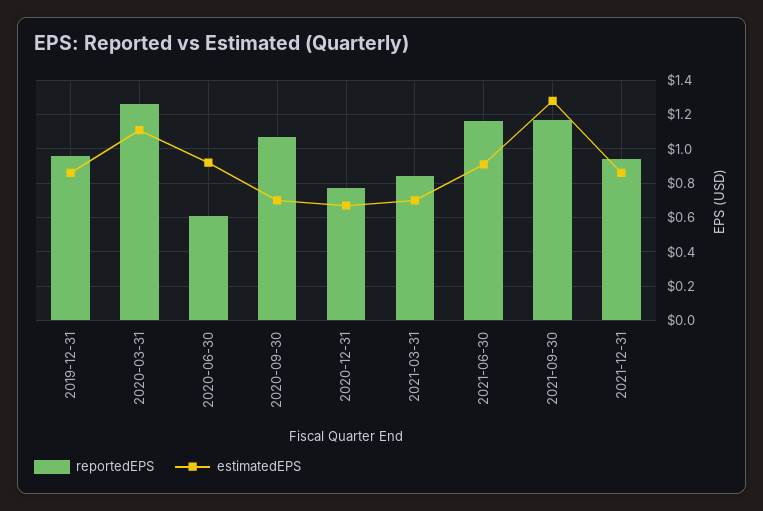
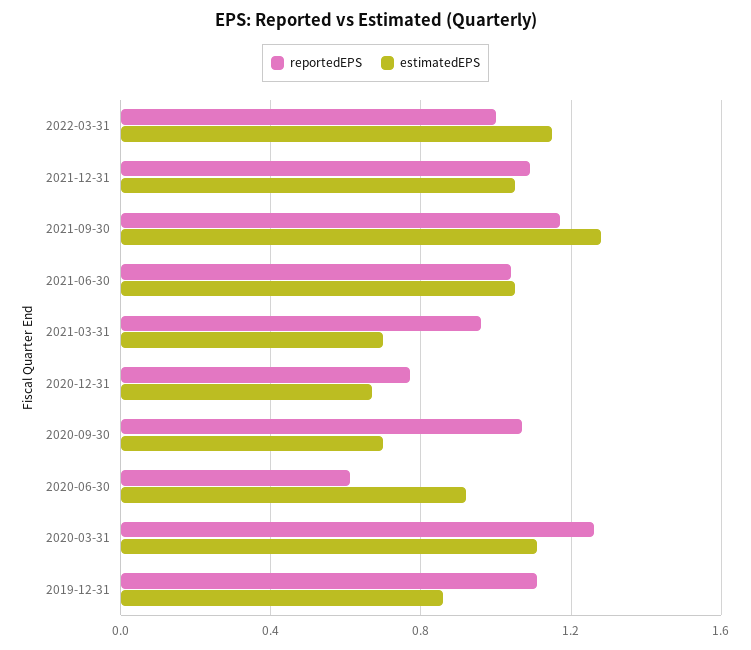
reportedEPS, 2019-12-31: 0.95 -> 1.1
reportedEPS, 2021-03-31: 0.85 -> 0.95
reportedEPS, 2021-06-30: 1.15 -> 1.05
estimatedEPS, 2021-06-30: 0.9 -> 1.05
reportedEPS, 2021-12-31: 0.95 -> 1.1
estimatedEPS, 2021-12-31: 0.85 -> 1.05
reportedEPS, 2022-03-31: none -> 1
estimatedEPS, 2022-03-31: none -> 1.15

